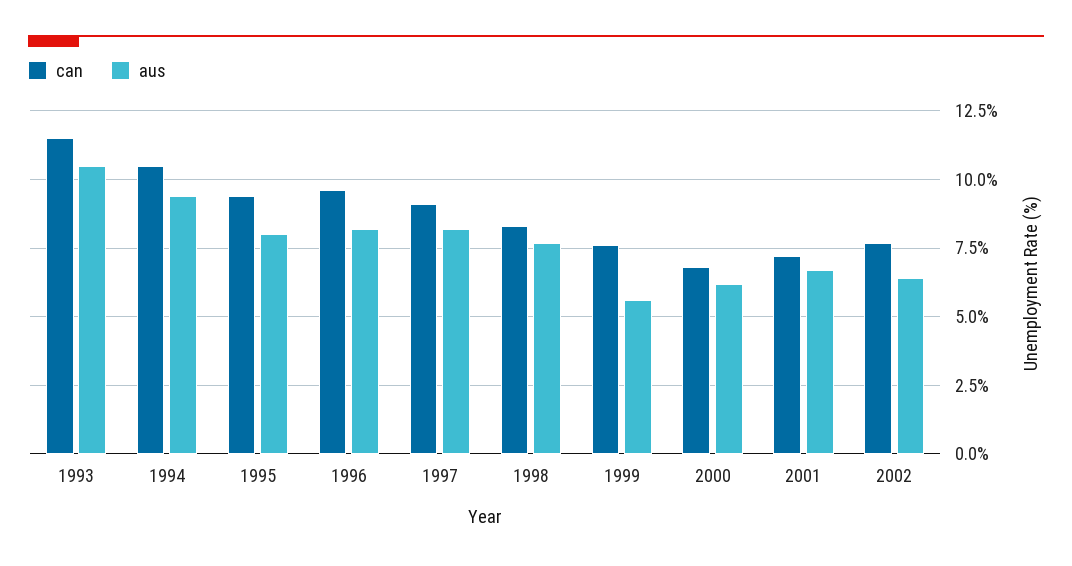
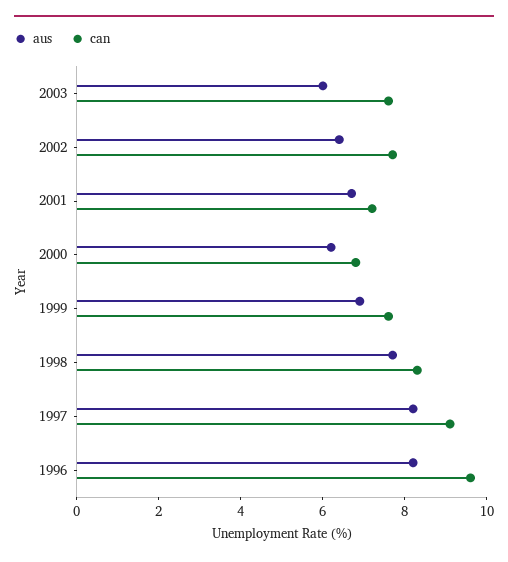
can, 1993: 11.5 -> none
aus, 1993: 10.5 -> none
can, 1994: 10.5 -> none
aus, 1994: 9.5 -> none
can, 1995: 9.5 -> none
aus, 1995: 8 -> none
aus, 1999: 5.5 -> 7
aus, 2003: none -> 6
can, 2003: none -> 7.5

